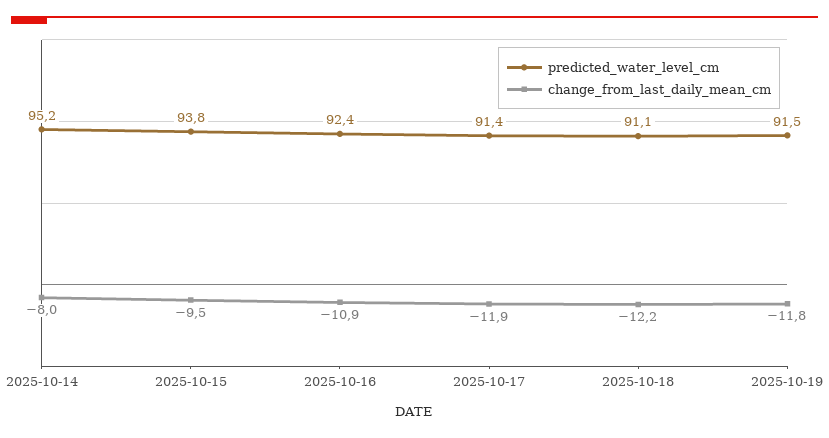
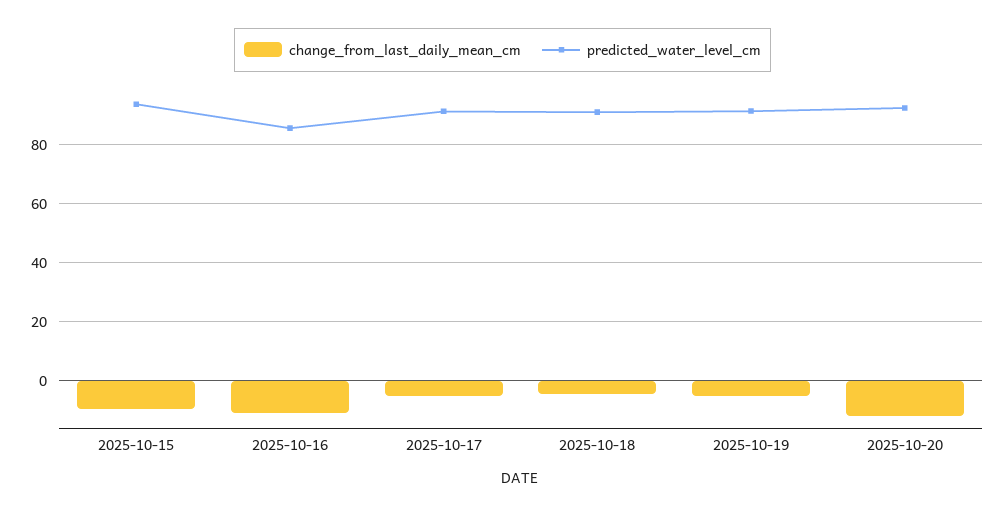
predicted_water_level_cm, 2025-10-14: 95.2 -> none
change_from_last_daily_mean_cm, 2025-10-14: -8 -> none
predicted_water_level_cm, 2025-10-16: 92.4 -> 85
change_from_last_daily_mean_cm, 2025-10-17: -11.9 -> -5
change_from_last_daily_mean_cm, 2025-10-18: -12.2 -> -5
change_from_last_daily_mean_cm, 2025-10-19: -11.8 -> -5
change_from_last_daily_mean_cm, 2025-10-20: none -> -12.5
predicted_water_level_cm, 2025-10-20: none -> 92.5

